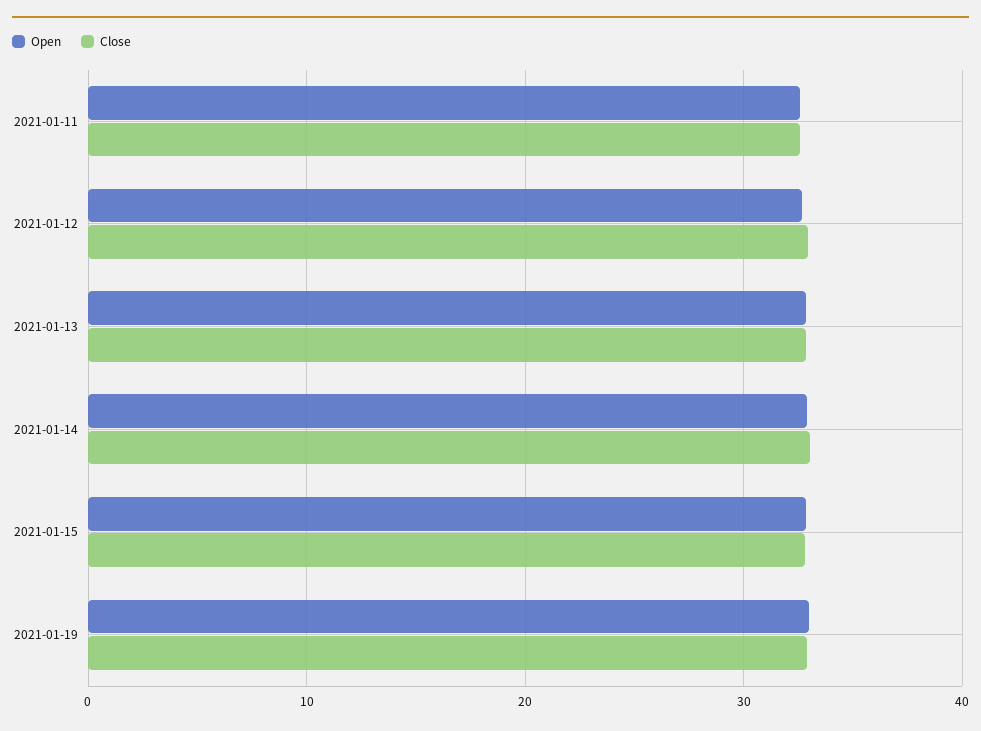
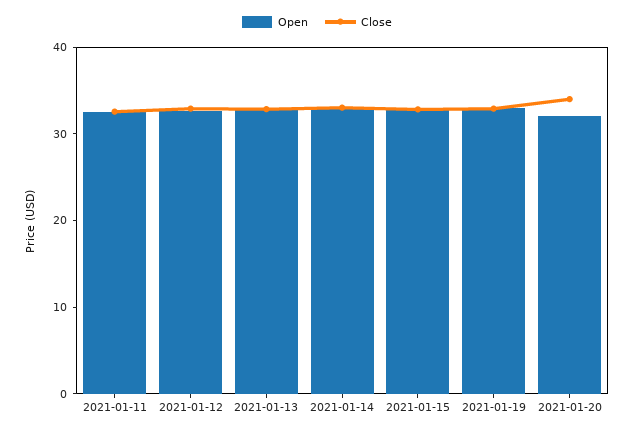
Open, 2021-01-20: none -> 32
Close, 2021-01-20: none -> 34

